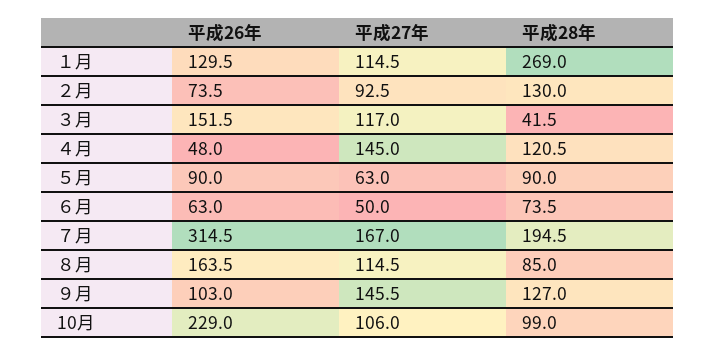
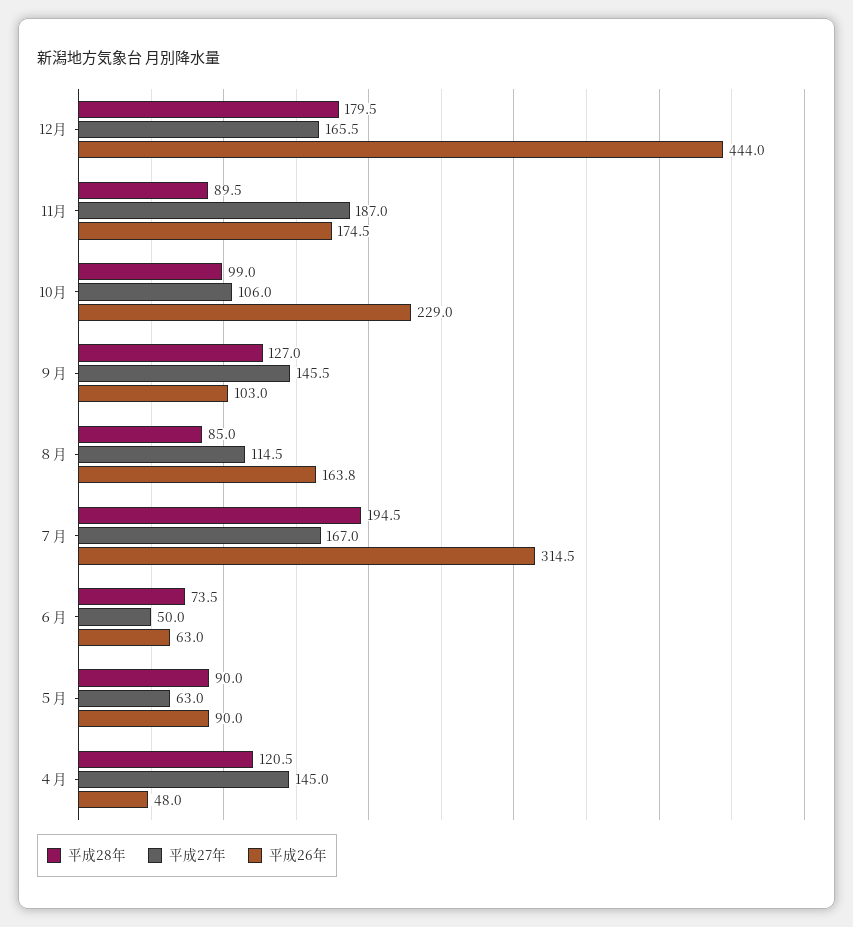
平成26年, １月: 129.5 -> none
平成27年, １月: 114.5 -> none
平成28年, １月: 269 -> none
平成26年, ２月: 73.5 -> none
平成27年, ２月: 92.5 -> none
平成28年, ２月: 130 -> none
平成26年, ３月: 151.5 -> none
平成27年, ３月: 117 -> none
平成28年, ３月: 41.5 -> none
平成26年, ８月: 163.5 -> 163.8
平成28年, 12月: none -> 179.5
平成27年, 12月: none -> 165.5
平成26年, 12月: none -> 444
平成28年, 11月: none -> 89.5
平成27年, 11月: none -> 187
平成26年, 11月: none -> 174.5

